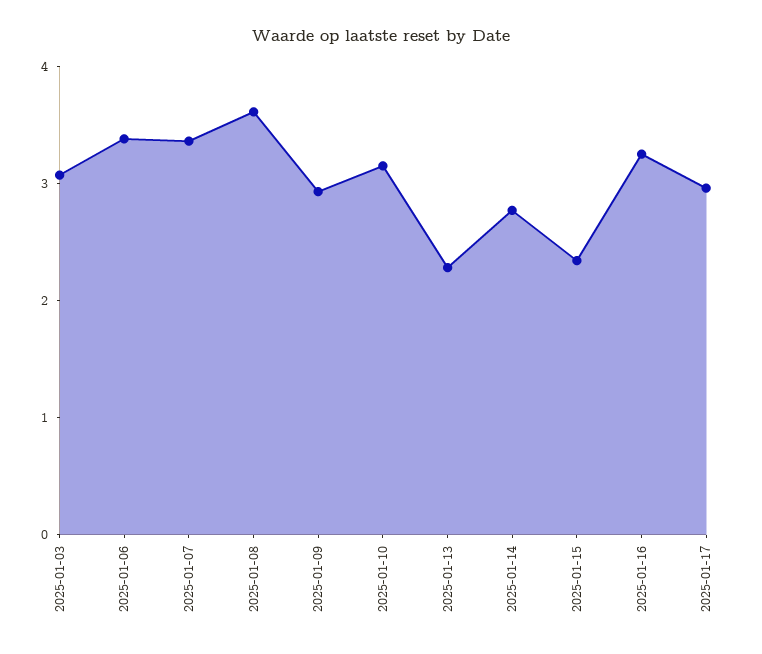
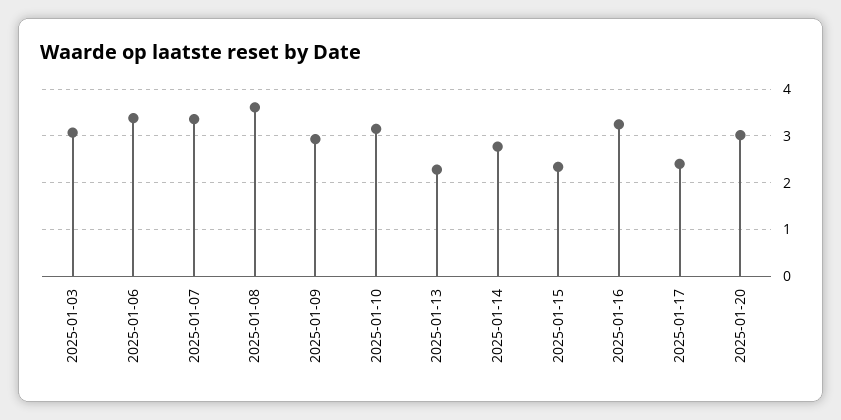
2025-01-17: 3 -> 2.4
2025-01-20: none -> 3

